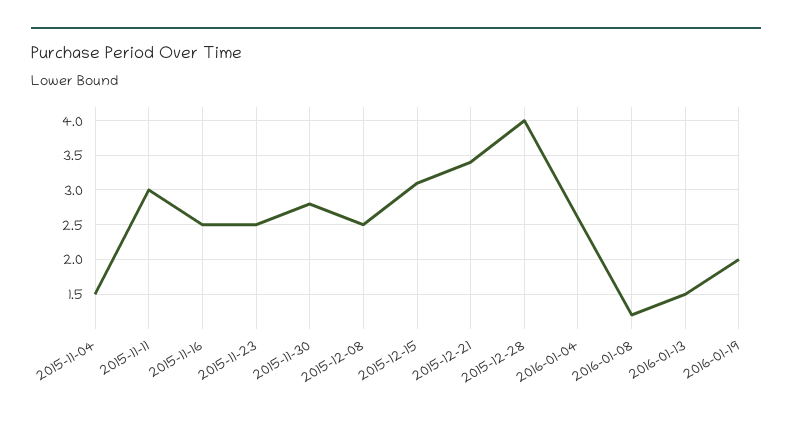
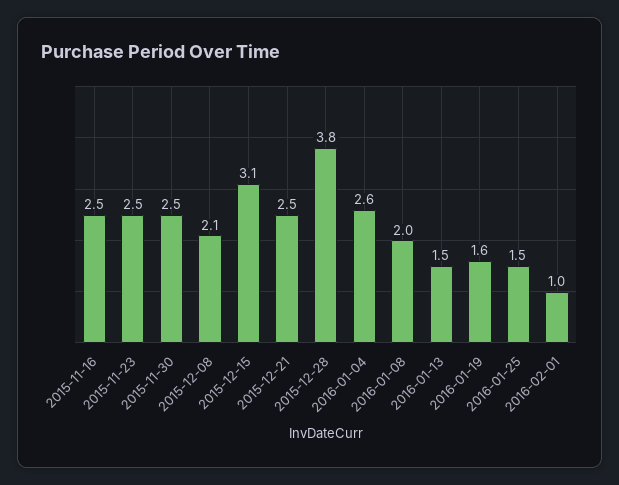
2015-11-04: 1.5 -> none
2015-11-11: 3 -> none
2015-11-30: 2.8 -> 2.5
2015-12-08: 2.5 -> 2.1
2015-12-21: 3.4 -> 2.5
2015-12-28: 4 -> 3.8
2016-01-08: 1.2 -> 2
2016-01-19: 2 -> 1.6
2016-01-25: none -> 1.5
2016-02-01: none -> 1

